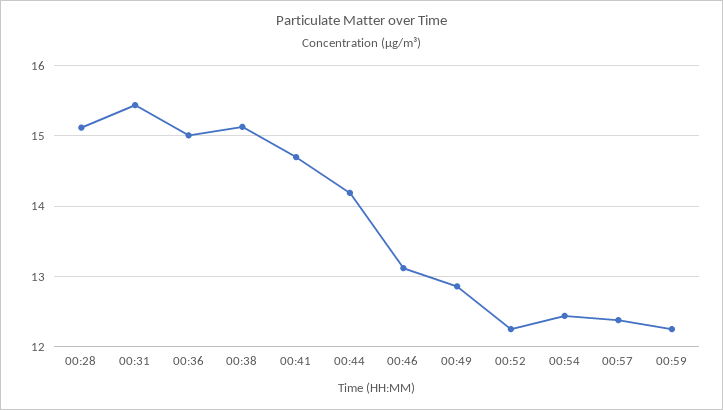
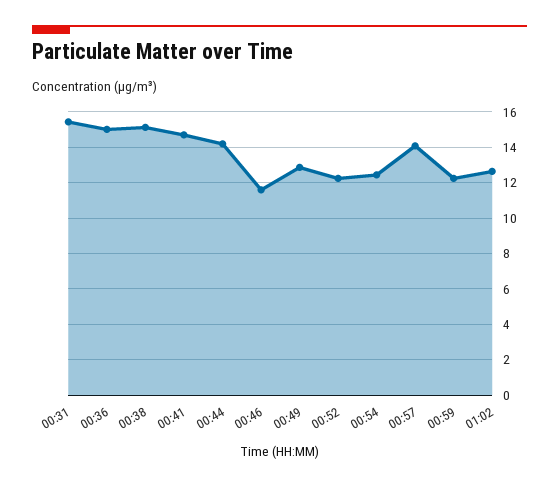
00:28: 15.1 -> none
00:46: 13.1 -> 11.5
00:57: 12.4 -> 14
01:02: none -> 12.5

